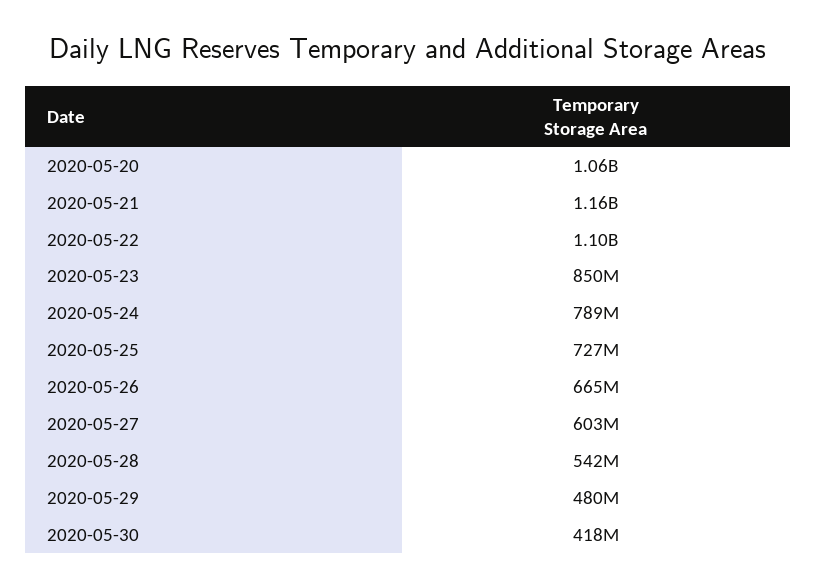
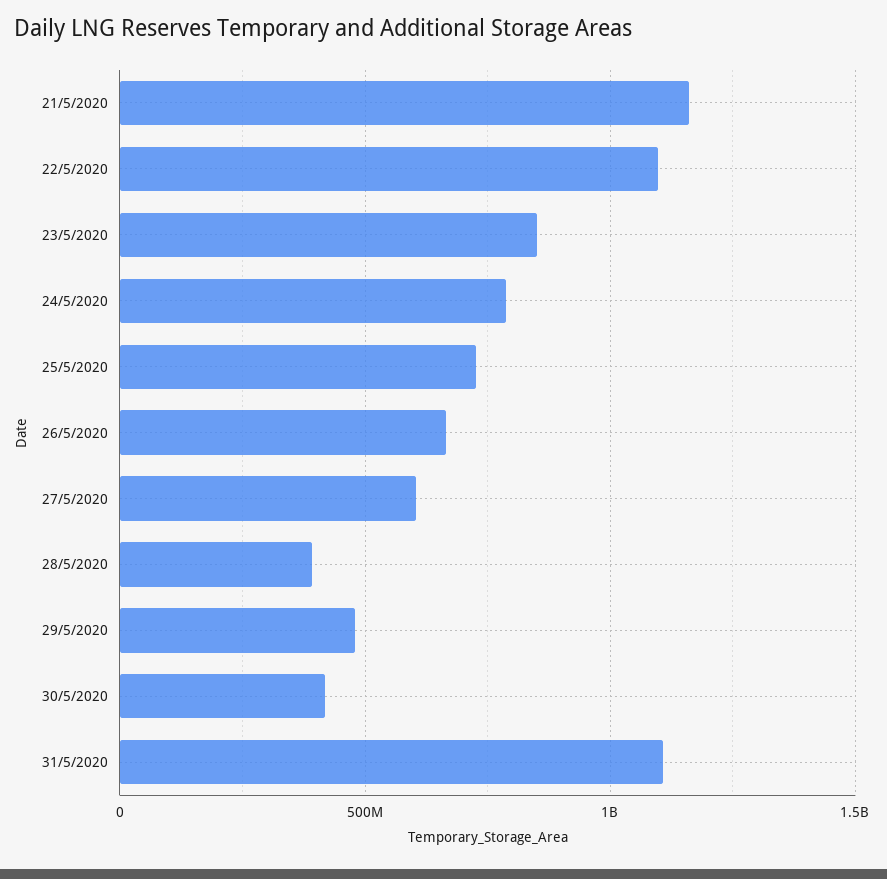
2020-05-20: 1060000000 -> none
2020-05-28: 542000000 -> 400000000
31/5/2020: none -> 1100000000

